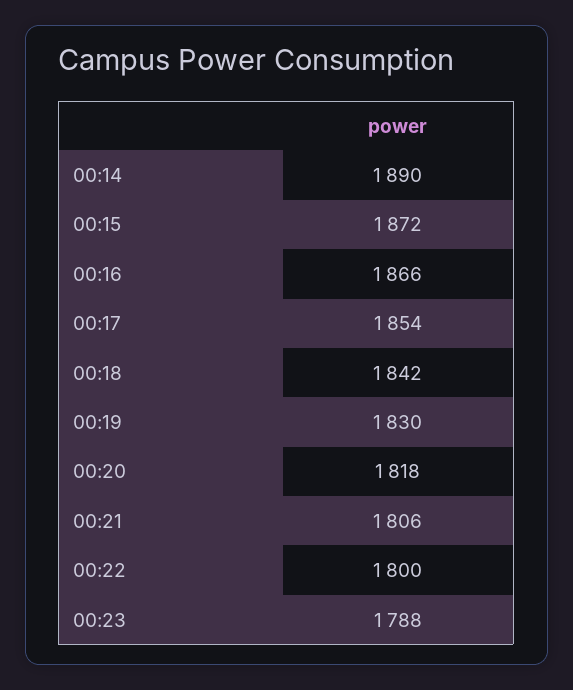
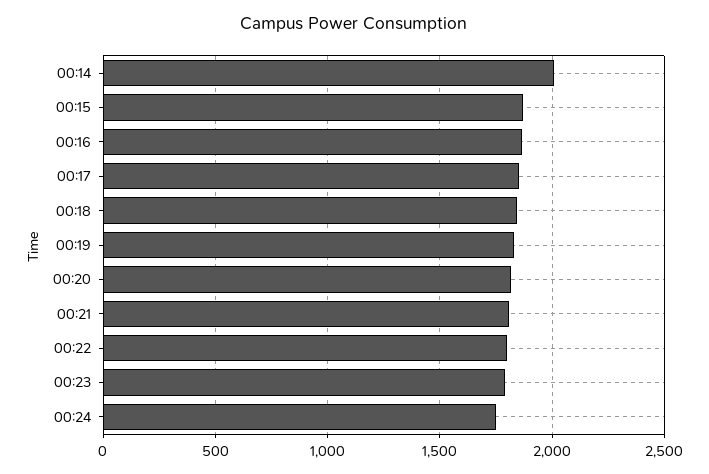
00:14: 1890 -> 2000
00:24: none -> 1750

